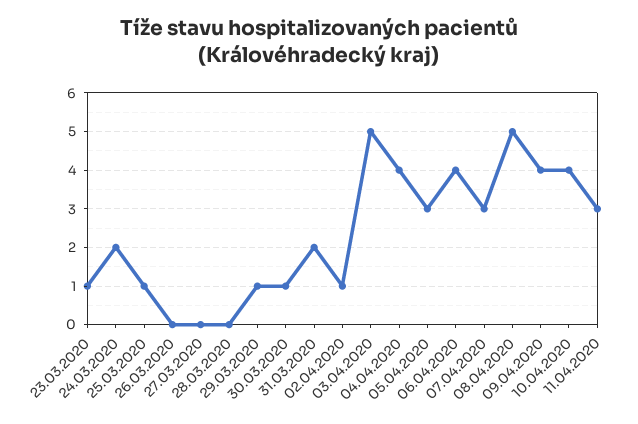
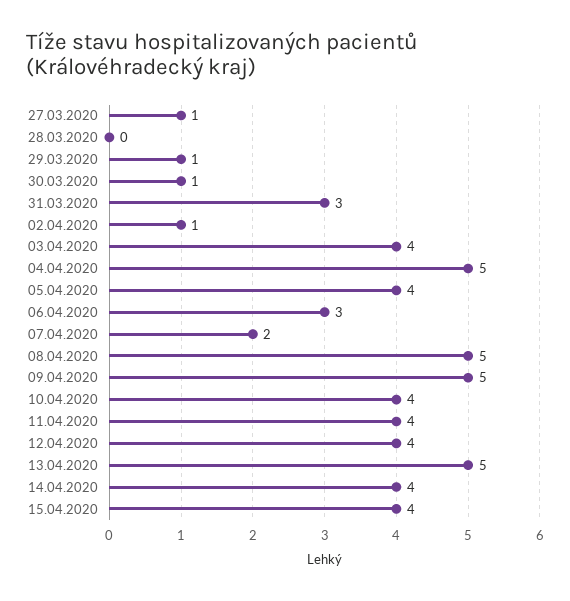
23.03.2020: 1 -> none
24.03.2020: 2 -> none
25.03.2020: 1 -> none
26.03.2020: 0 -> none
27.03.2020: 0 -> 1
31.03.2020: 2 -> 3
03.04.2020: 5 -> 4
04.04.2020: 4 -> 5
05.04.2020: 3 -> 4
06.04.2020: 4 -> 3
07.04.2020: 3 -> 2
09.04.2020: 4 -> 5
11.04.2020: 3 -> 4
12.04.2020: none -> 4
13.04.2020: none -> 5
14.04.2020: none -> 4
15.04.2020: none -> 4

